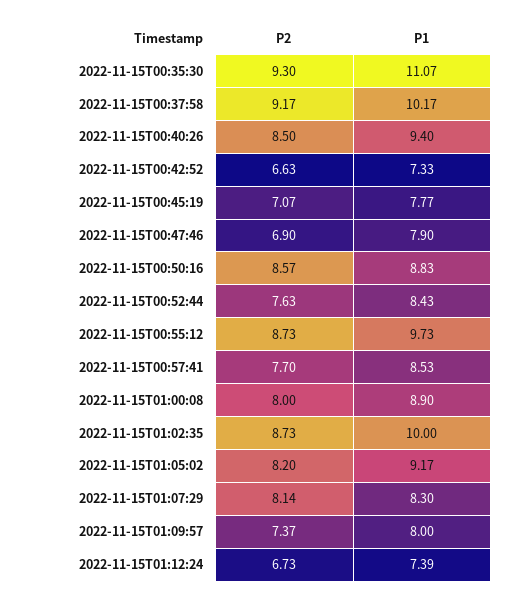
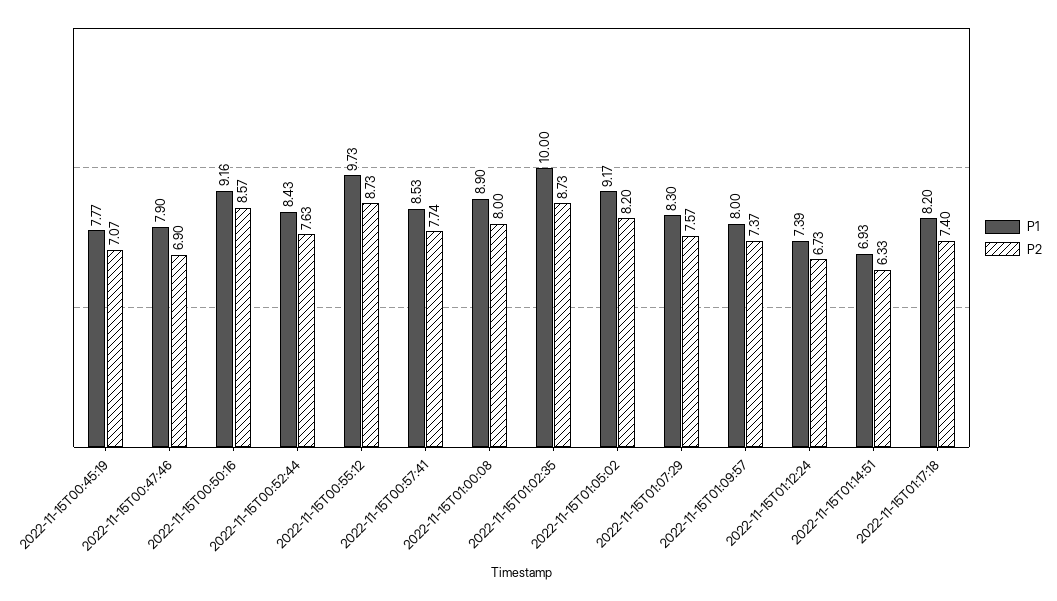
P2, 2022-11-15T00:35:30: 9.3 -> none
P1, 2022-11-15T00:35:30: 11.07 -> none
P2, 2022-11-15T00:37:58: 9.17 -> none
P1, 2022-11-15T00:37:58: 10.17 -> none
P2, 2022-11-15T00:40:26: 8.5 -> none
P1, 2022-11-15T00:40:26: 9.4 -> none
P2, 2022-11-15T00:42:52: 6.63 -> none
P1, 2022-11-15T00:42:52: 7.33 -> none
P1, 2022-11-15T00:50:16: 8.83 -> 9.16
P2, 2022-11-15T00:57:41: 7.7 -> 7.74
P2, 2022-11-15T01:07:29: 8.14 -> 7.57
P1, 2022-11-15T01:14:51: none -> 6.93
P2, 2022-11-15T01:14:51: none -> 6.33
P1, 2022-11-15T01:17:18: none -> 8.2
P2, 2022-11-15T01:17:18: none -> 7.4

